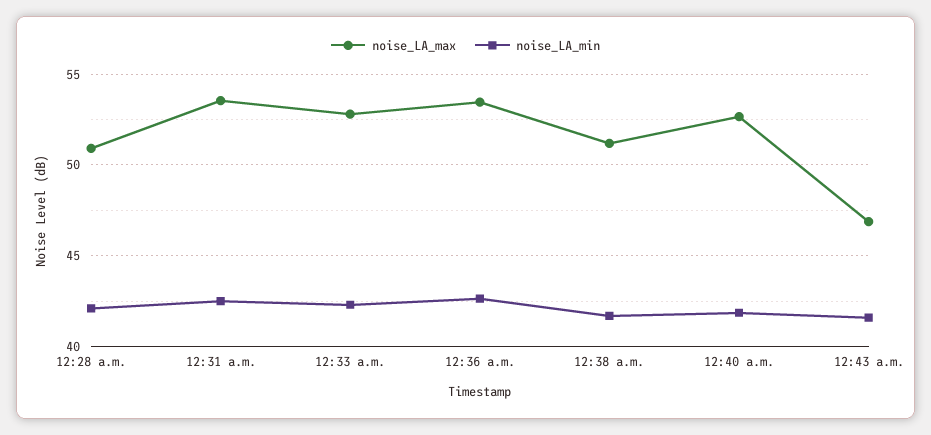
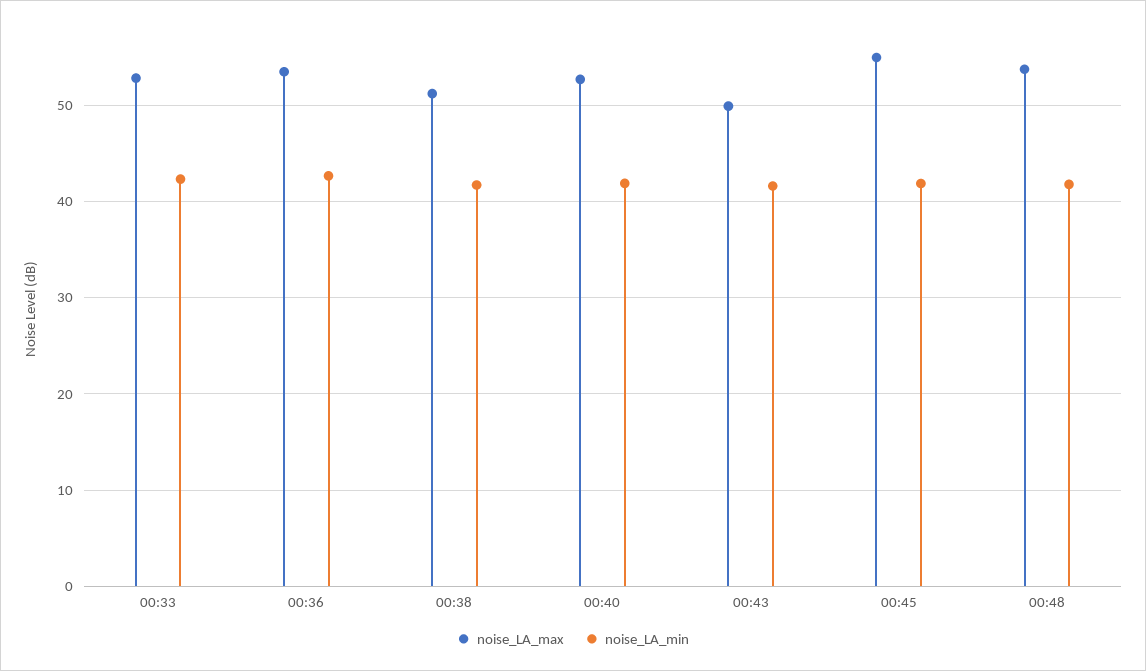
noise_LA_max, 12:28 a.m.: 51 -> none
noise_LA_min, 12:28 a.m.: 42 -> none
noise_LA_max, 12:31 a.m.: 53.5 -> none
noise_LA_min, 12:31 a.m.: 42.5 -> none
noise_LA_max, 12:43 a.m.: 47 -> 50
noise_LA_max, 00:45: none -> 55
noise_LA_min, 00:45: none -> 42
noise_LA_max, 00:48: none -> 54
noise_LA_min, 00:48: none -> 42

